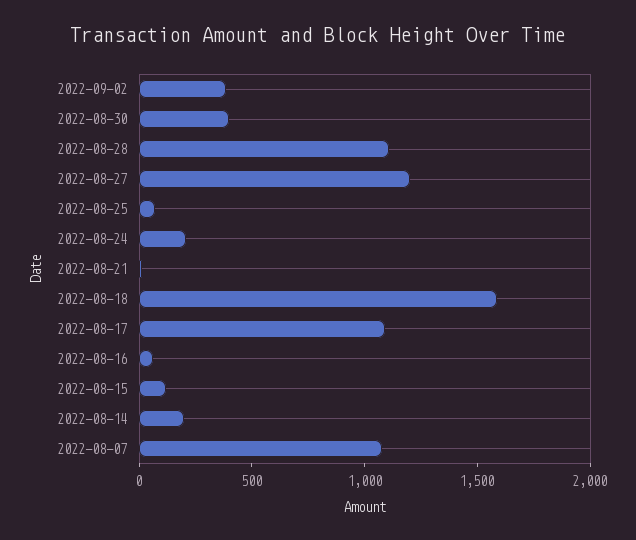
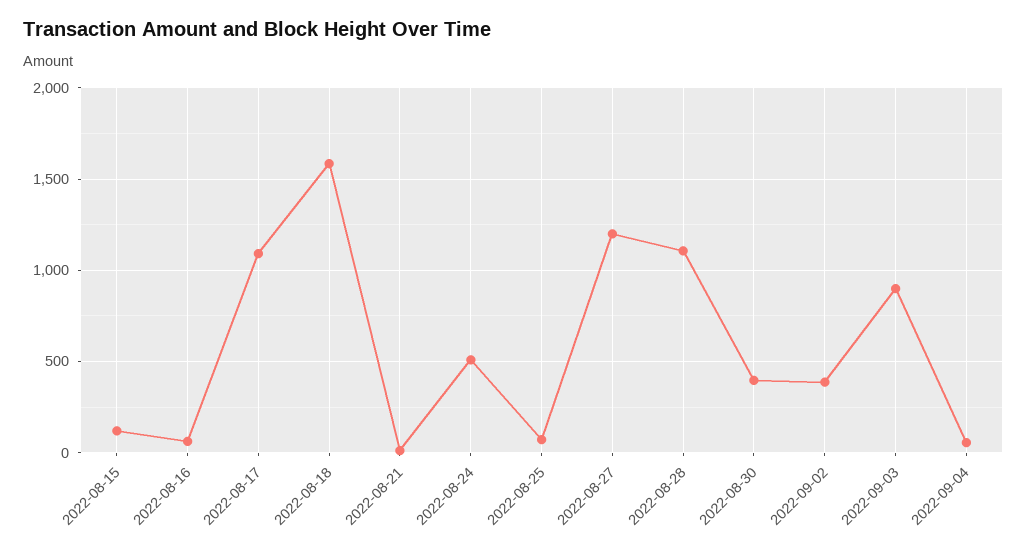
2022-08-24: 200 -> 500
2022-08-14: 200 -> none
2022-08-07: 1100 -> none
2022-09-03: none -> 900
2022-09-04: none -> 50

